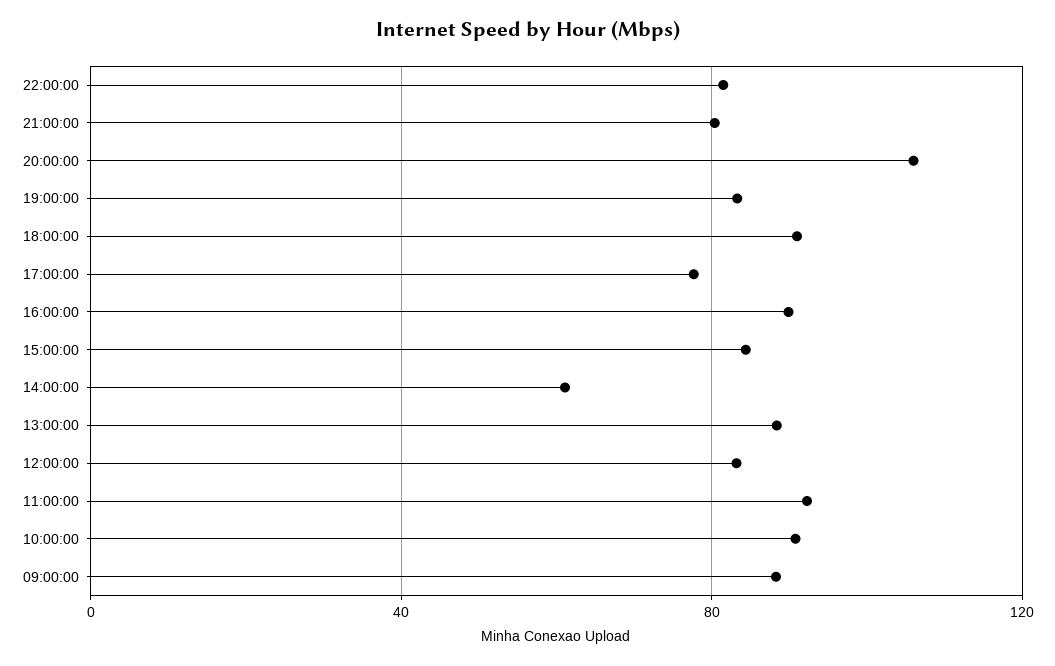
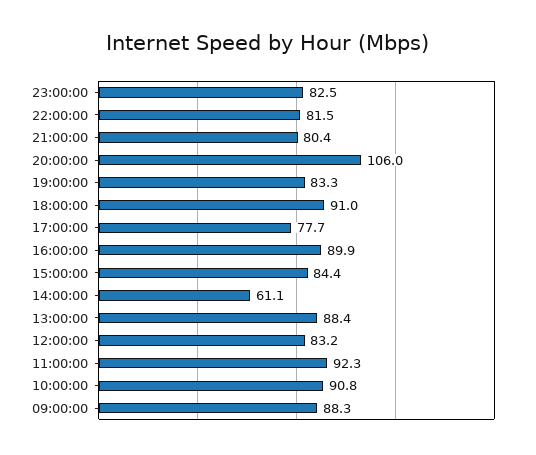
23:00:00: none -> 82.5

